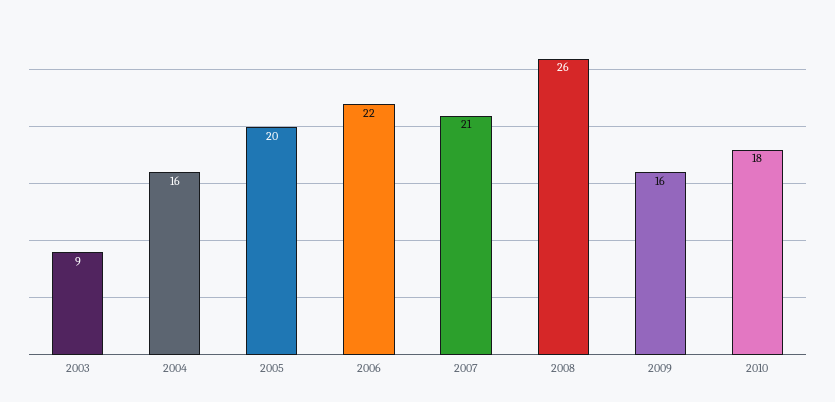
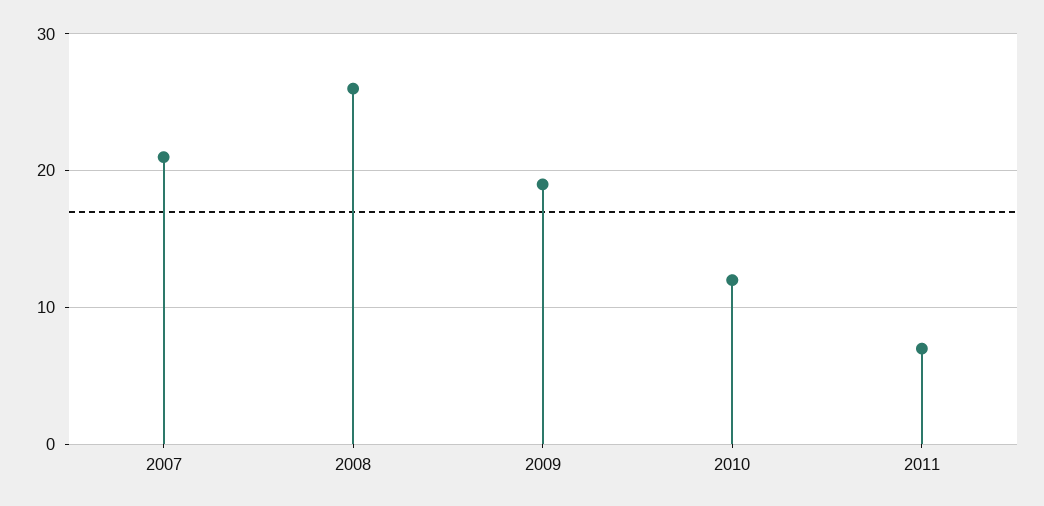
2003: 9 -> none
2004: 16 -> none
2005: 20 -> none
2006: 22 -> none
2009: 16 -> 19
2010: 18 -> 12
2011: none -> 7

